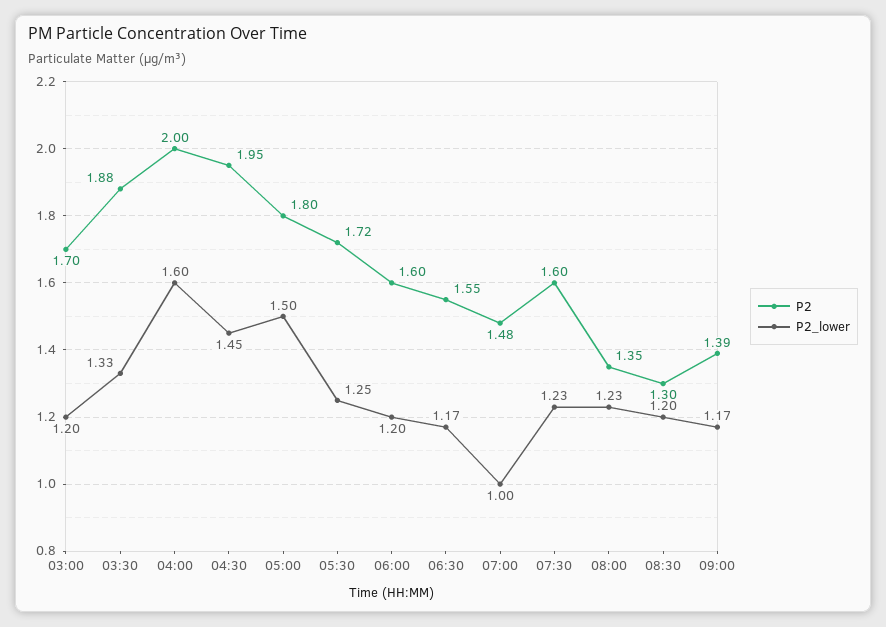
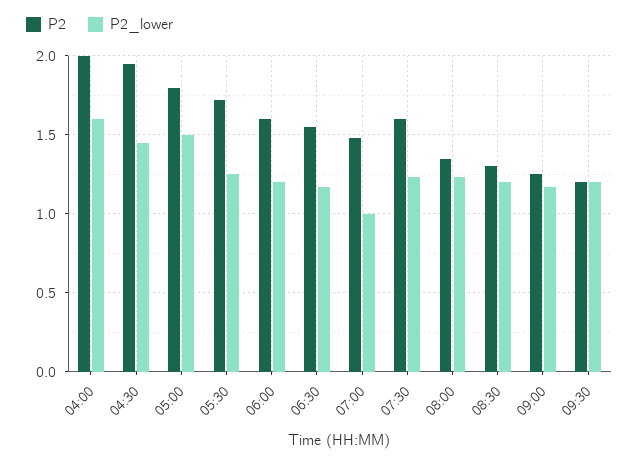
P2, 03:00: 1.7 -> none
P2_lower, 03:00: 1.2 -> none
P2, 03:30: 1.88 -> none
P2_lower, 03:30: 1.33 -> none
P2, 09:00: 1.39 -> 1.25
P2, 09:30: none -> 1.2
P2_lower, 09:30: none -> 1.2

